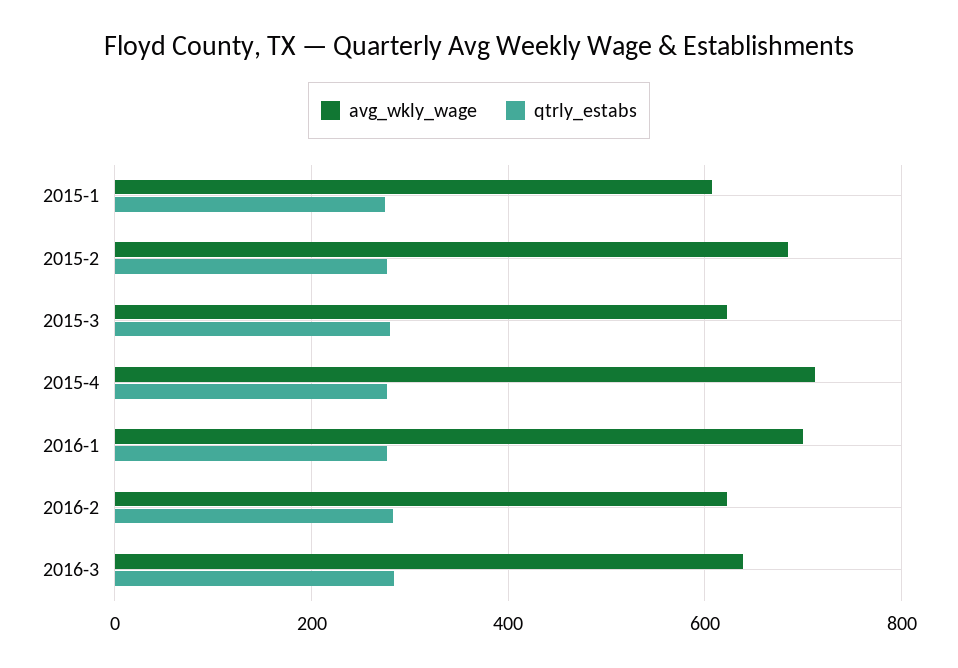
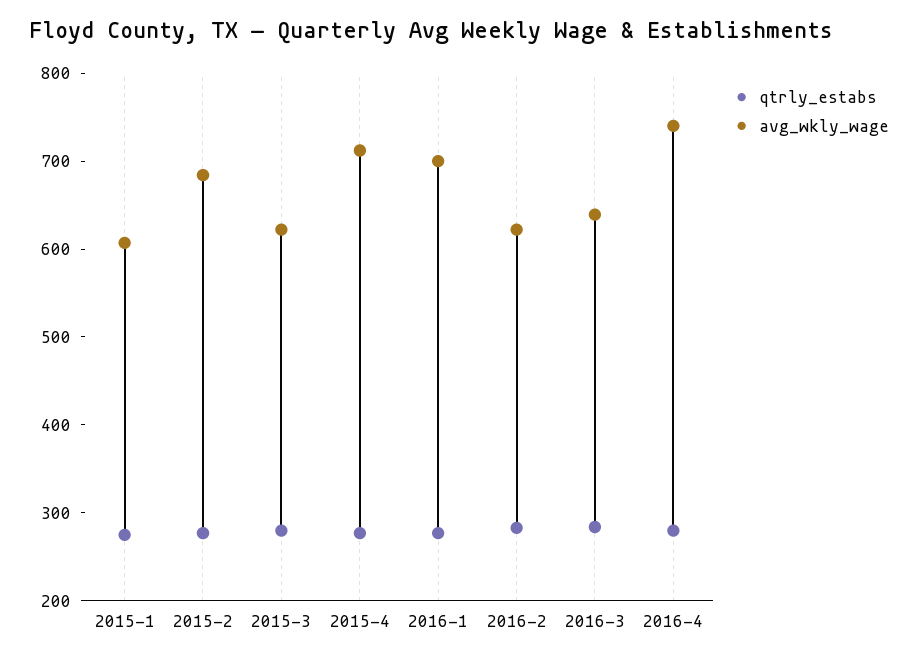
qtrly_estabs, 2016-4: none -> 280
avg_wkly_wage, 2016-4: none -> 740

